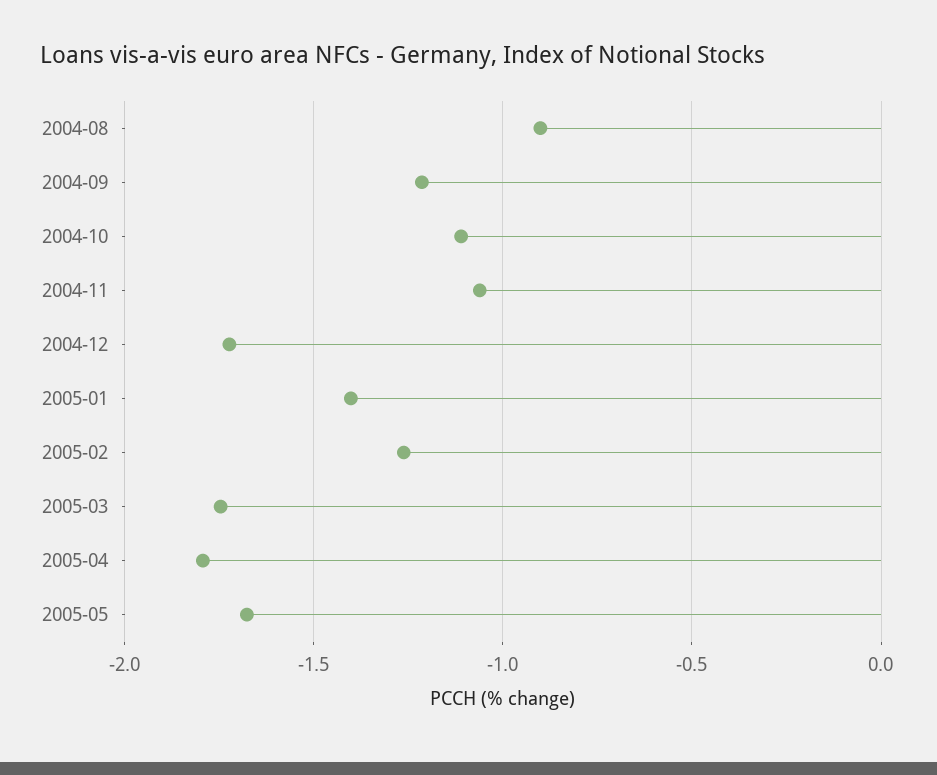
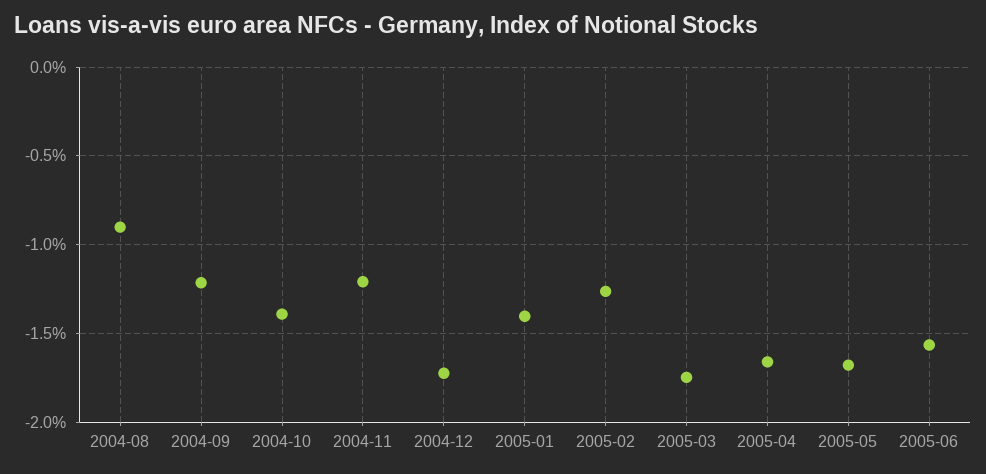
2004-10: -1.1 -> -1.4
2004-11: -1.05 -> -1.2
2005-04: -1.8 -> -1.65
2005-06: none -> -1.55

